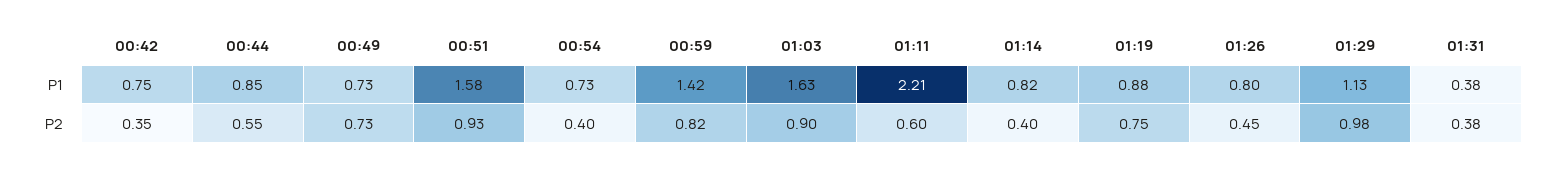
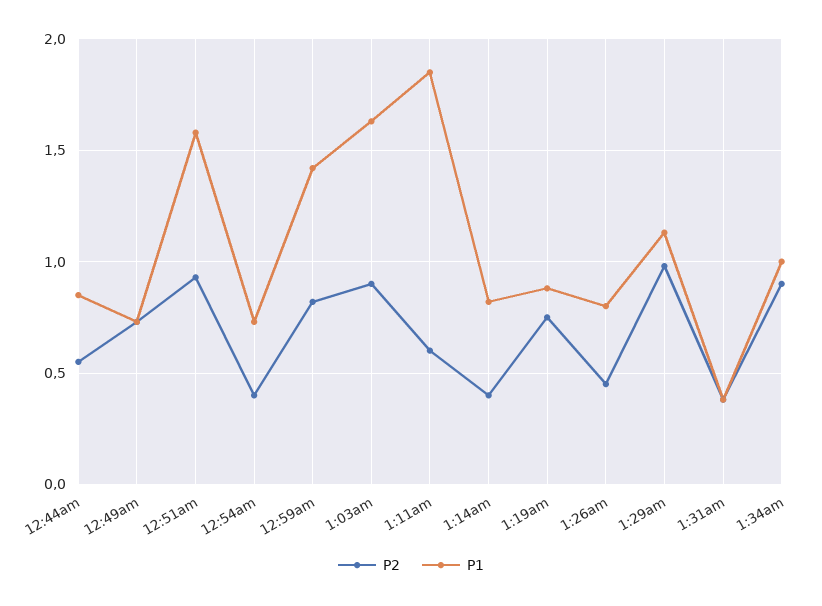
P1, 00:42: 0.75 -> none
P1, 01:11: 2.21 -> 1.85
P2, 00:42: 0.35 -> none
P2, 1:34am: none -> 0.9
P1, 1:34am: none -> 1

